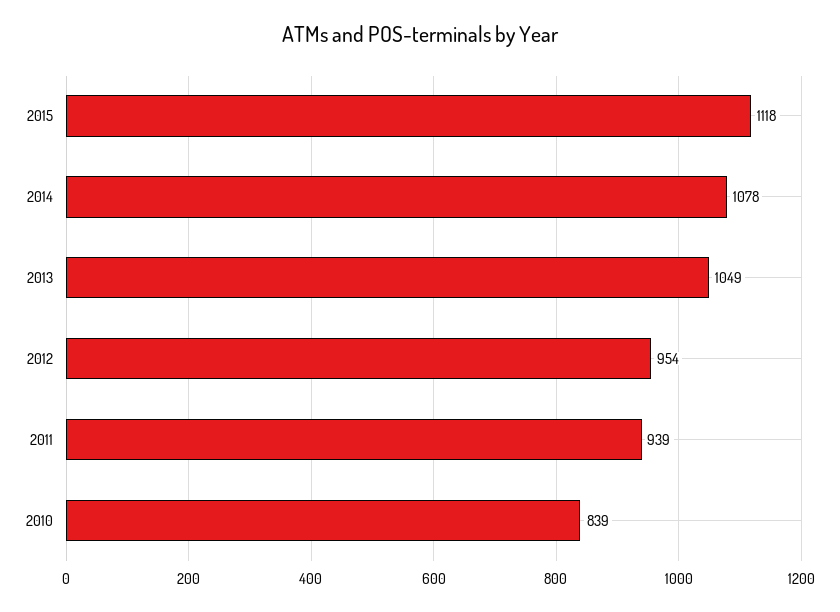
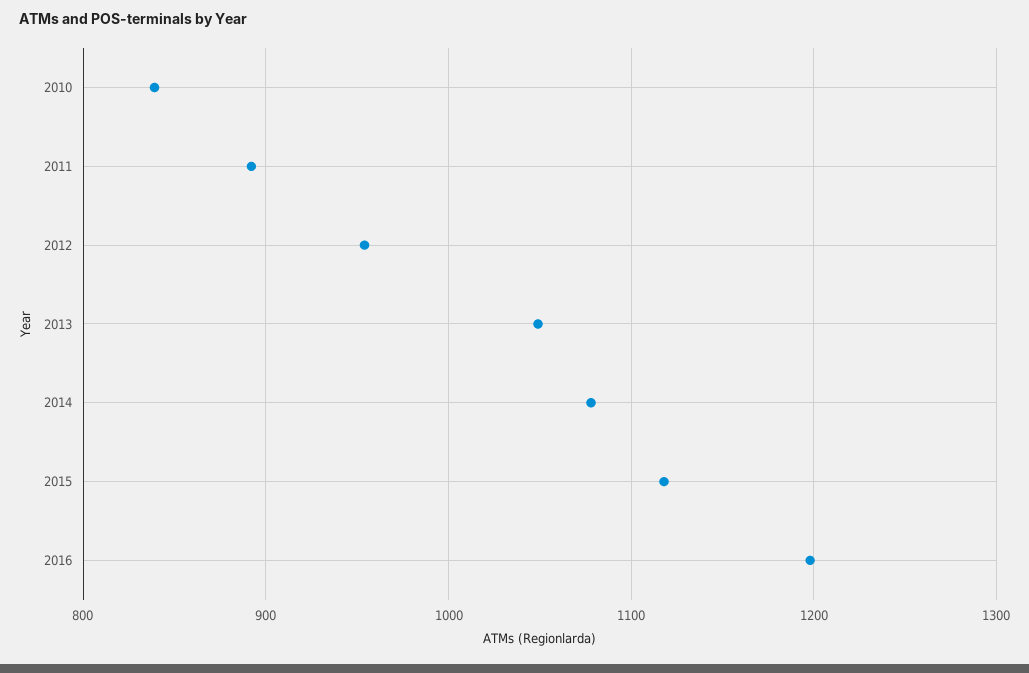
2011: 939 -> 890
2016: none -> 1200

